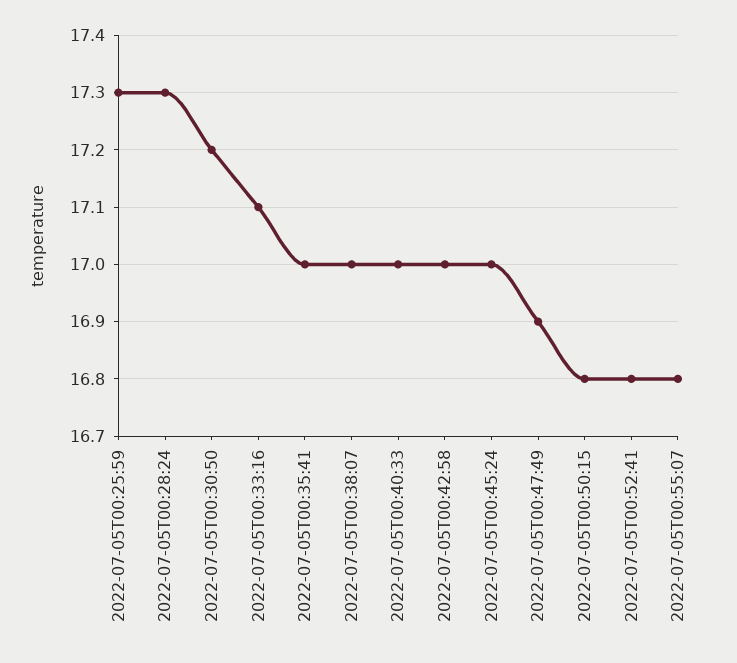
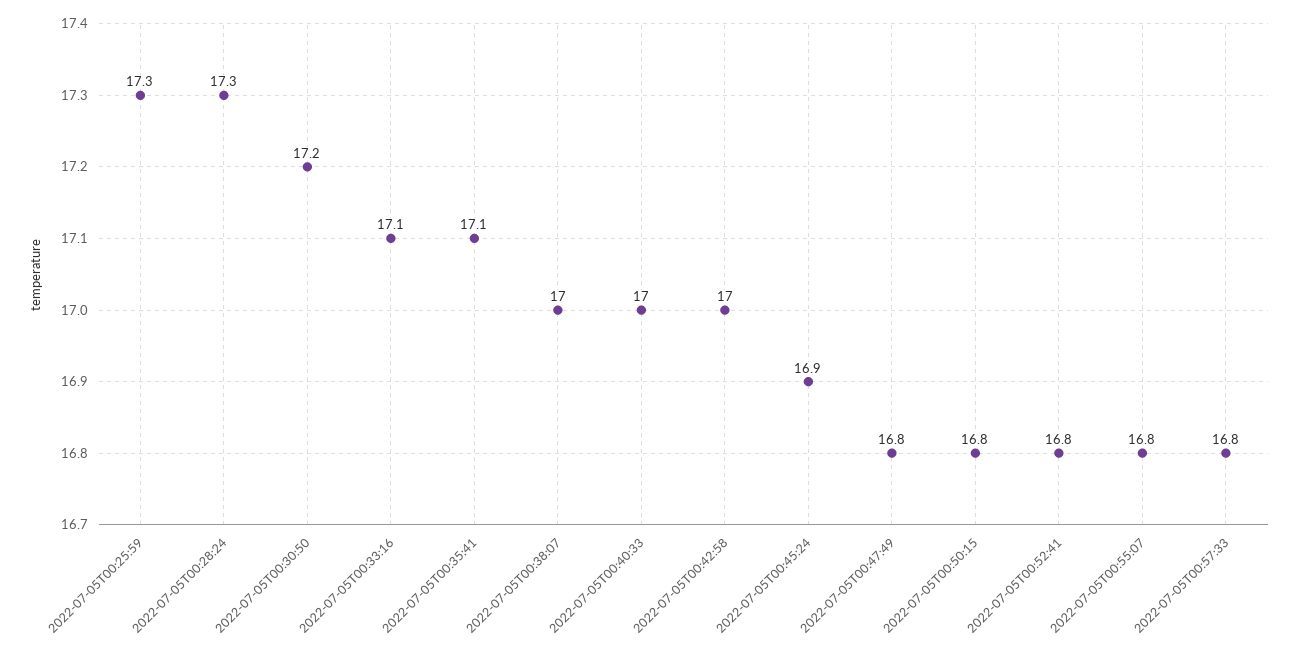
2022-07-05T00:35:41: 17 -> 17.1
2022-07-05T00:45:24: 17 -> 16.9
2022-07-05T00:47:49: 16.9 -> 16.8
2022-07-05T00:57:33: none -> 16.8

